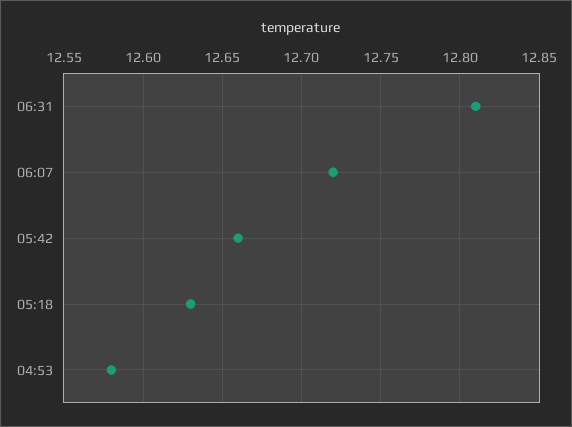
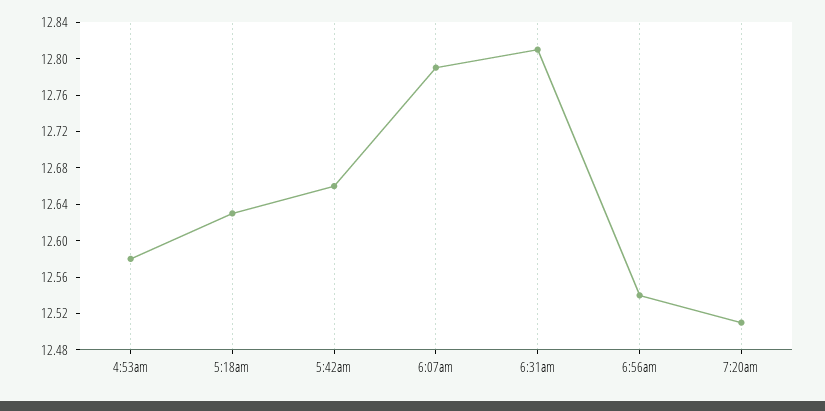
06:07: 12.72 -> 12.79
6:56am: none -> 12.54
7:20am: none -> 12.51

